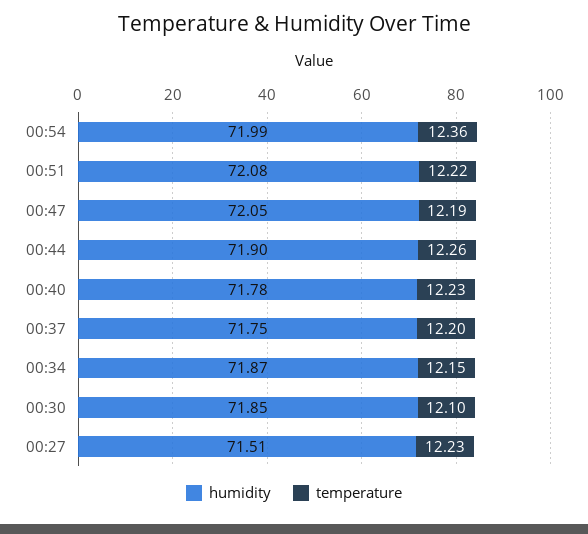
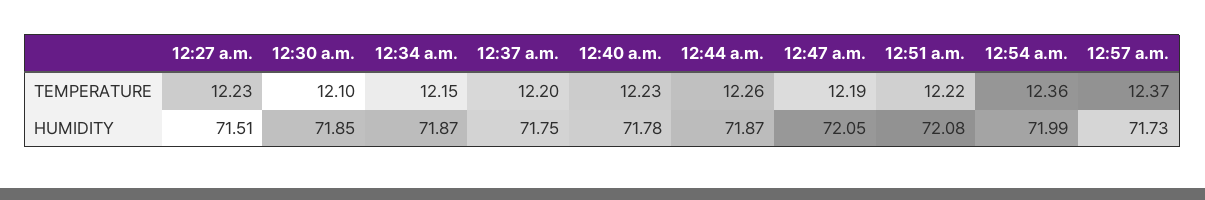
humidity, 00:44: 71.9 -> 71.87
temperature, 12:57 a.m.: none -> 12.37
humidity, 12:57 a.m.: none -> 71.73

